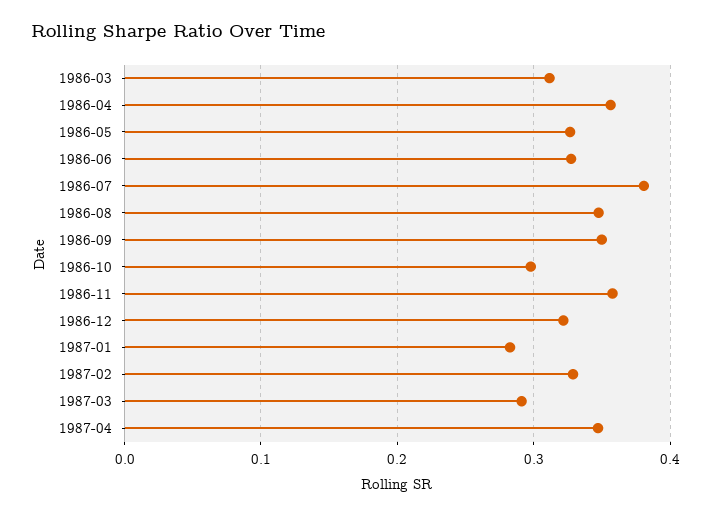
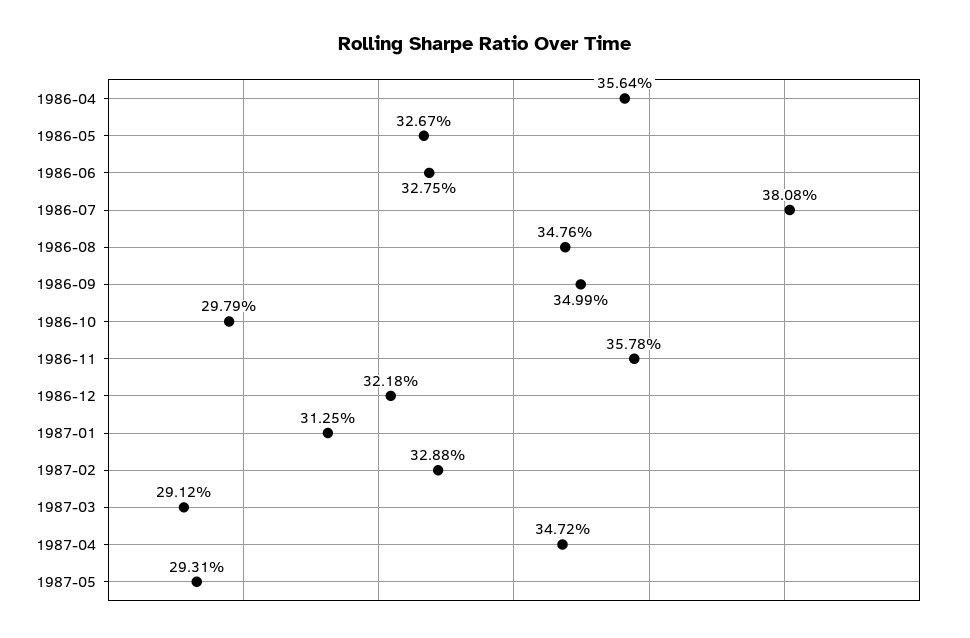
1986-03: 0.31 -> none
1987-01: 0.28 -> 0.3125
1987-05: none -> 0.2931

